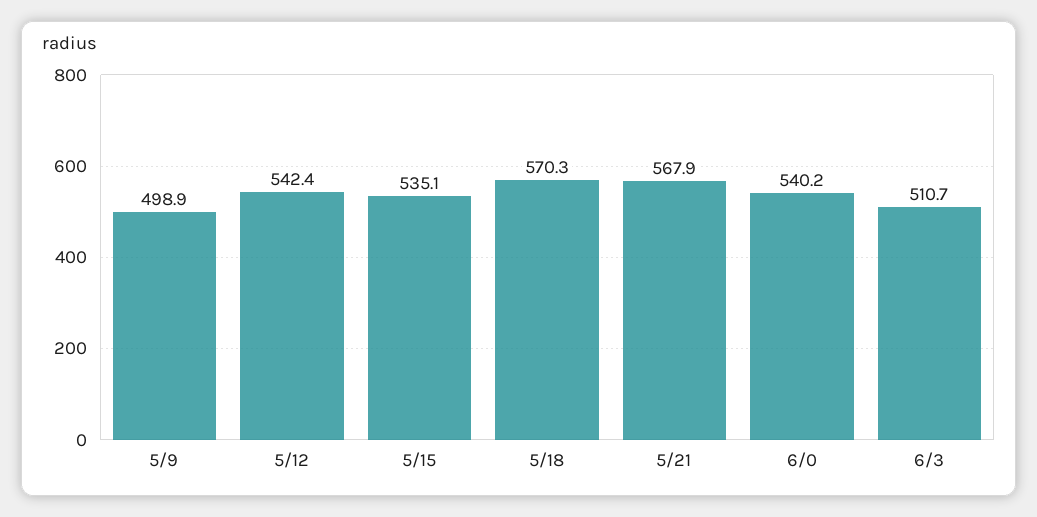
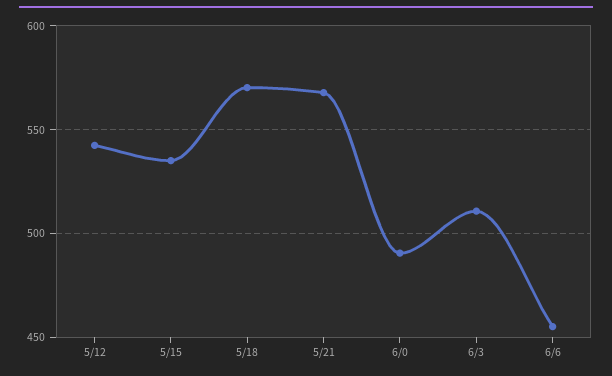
5/9: 498.9 -> none
6/0: 540.2 -> 490
6/6: none -> 455

